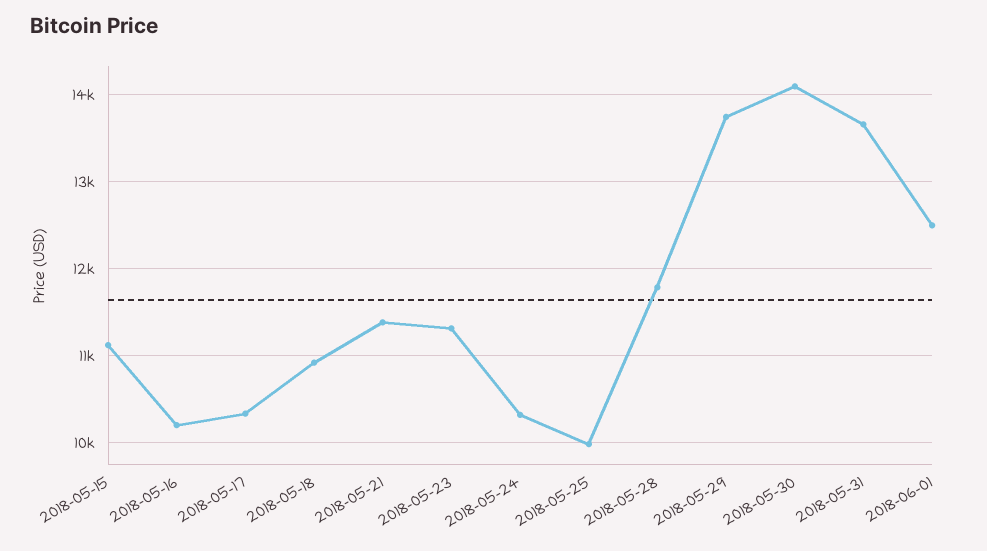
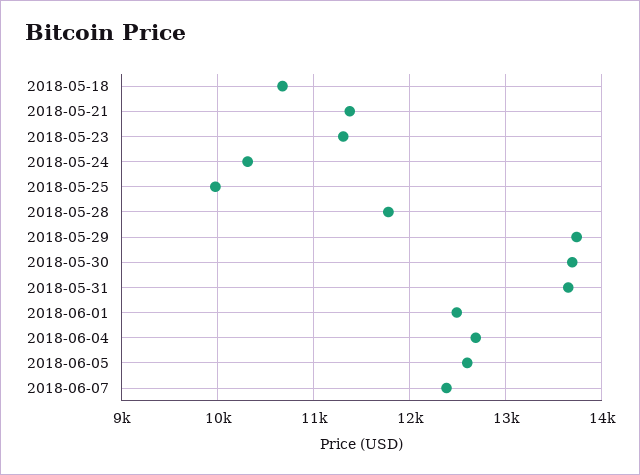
2018-05-15: 11100 -> none
2018-05-16: 10200 -> none
2018-05-17: 10300 -> none
2018-05-18: 10900 -> 10700
2018-05-30: 14100 -> 13700
2018-06-04: none -> 12700
2018-06-05: none -> 12600
2018-06-07: none -> 12400

